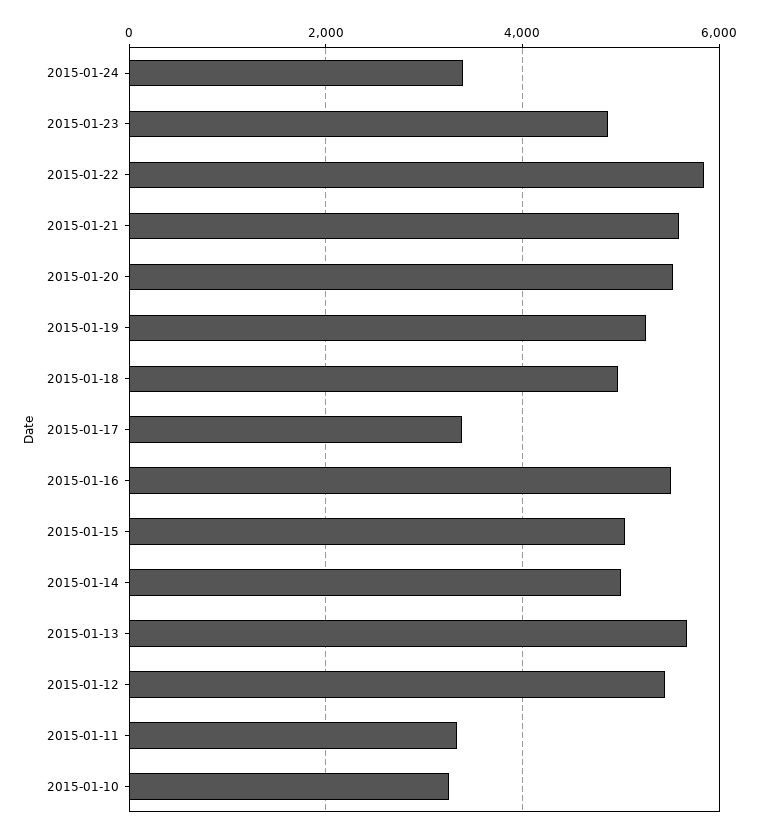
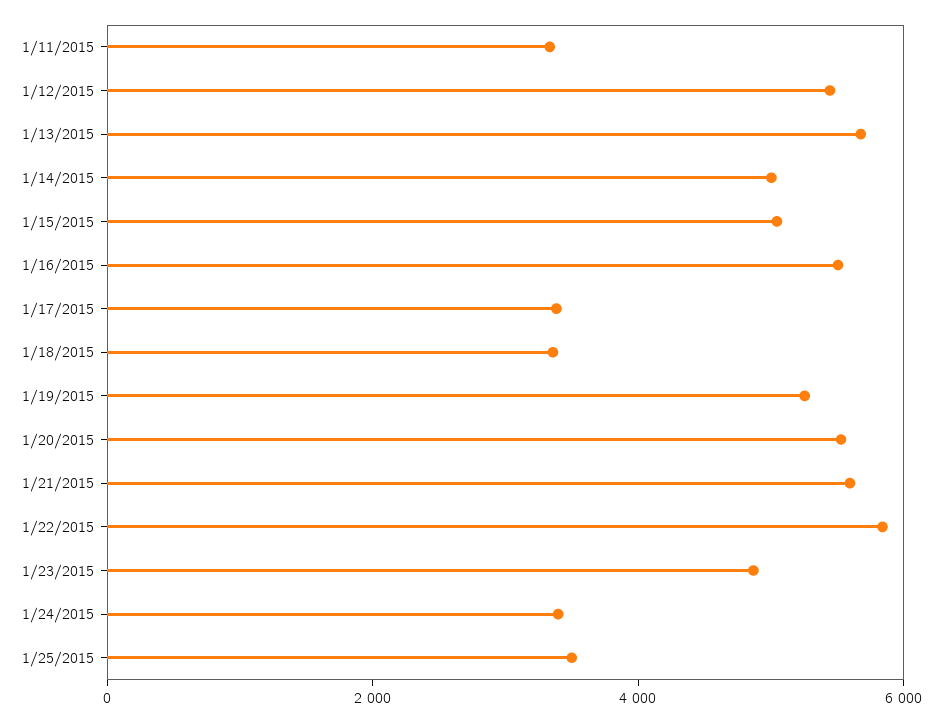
2015-01-18: 5000 -> 3500
2015-01-10: 3200 -> none
1/25/2015: none -> 3500

